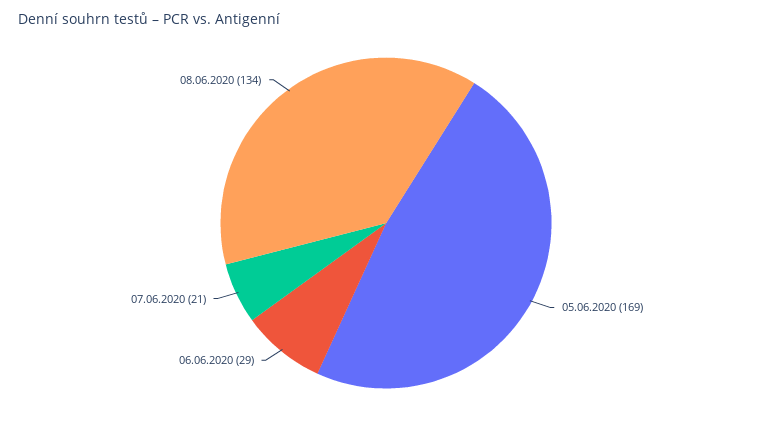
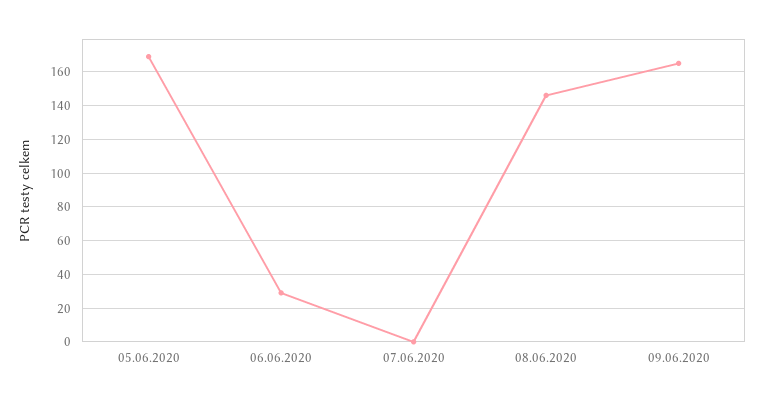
07.06.2020: 21 -> 0
08.06.2020: 134 -> 145
09.06.2020: none -> 165

